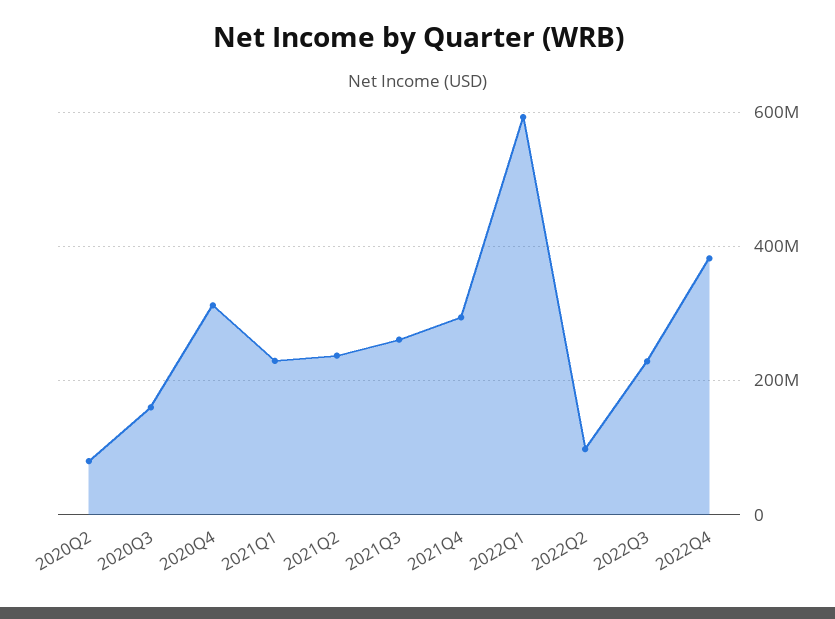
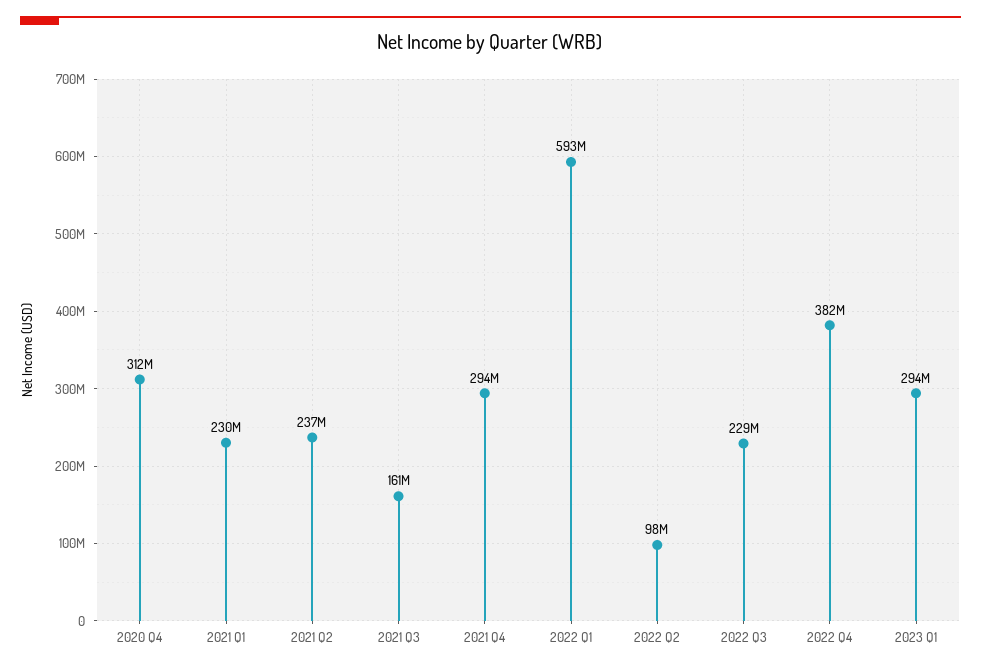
2020Q2: 80000000 -> none
2020Q3: 160000000 -> none
2021Q3: 260000000 -> 161000000
2023 Q1: none -> 294000000

